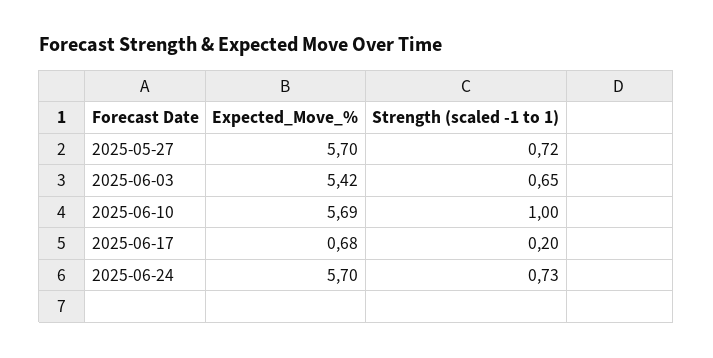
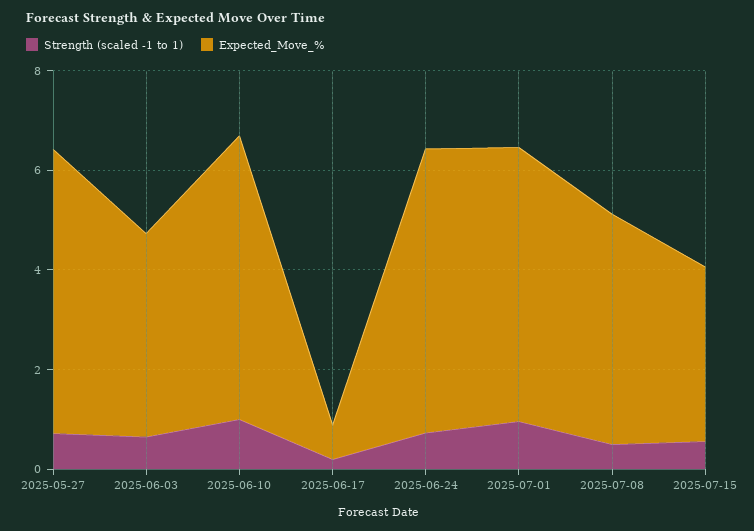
Expected_Move_%, 2025-06-03: 5.42 -> 4
Strength (scaled -1 to 1), 2025-07-01: none -> 1
Expected_Move_%, 2025-07-01: none -> 5.5
Strength (scaled -1 to 1), 2025-07-08: none -> 0.5
Expected_Move_%, 2025-07-08: none -> 4.5
Strength (scaled -1 to 1), 2025-07-15: none -> 0.5
Expected_Move_%, 2025-07-15: none -> 3.5

